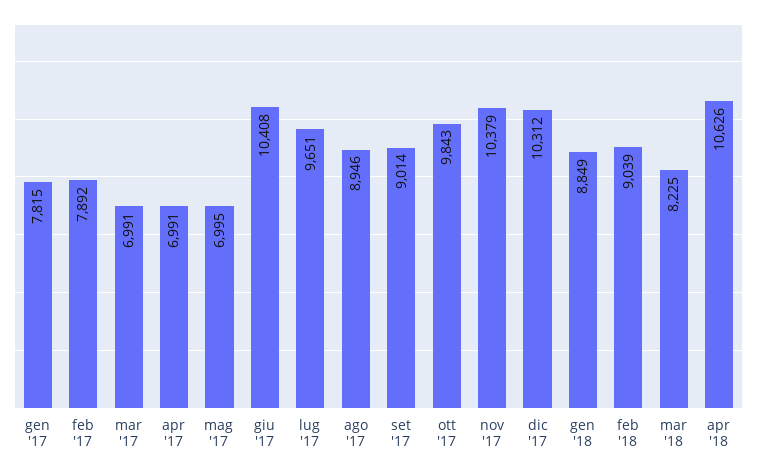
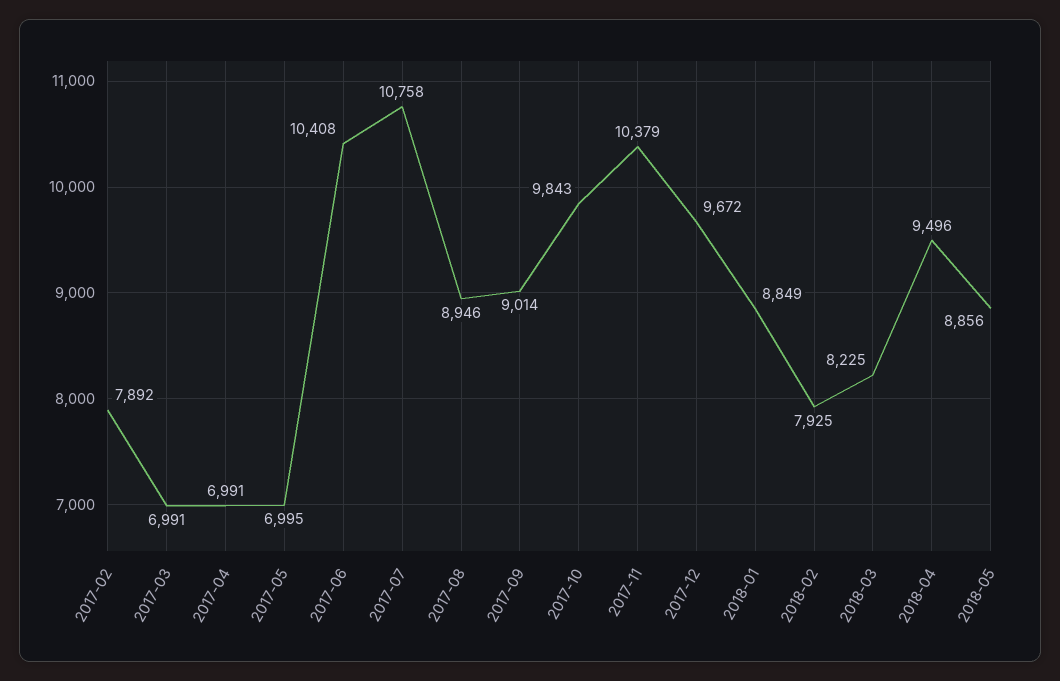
gen '17: 7815 -> none
lug '17: 9651 -> 10758
dic '17: 10312 -> 9672
feb '18: 9039 -> 7925
apr '18: 10626 -> 9496
2018-05: none -> 8856

